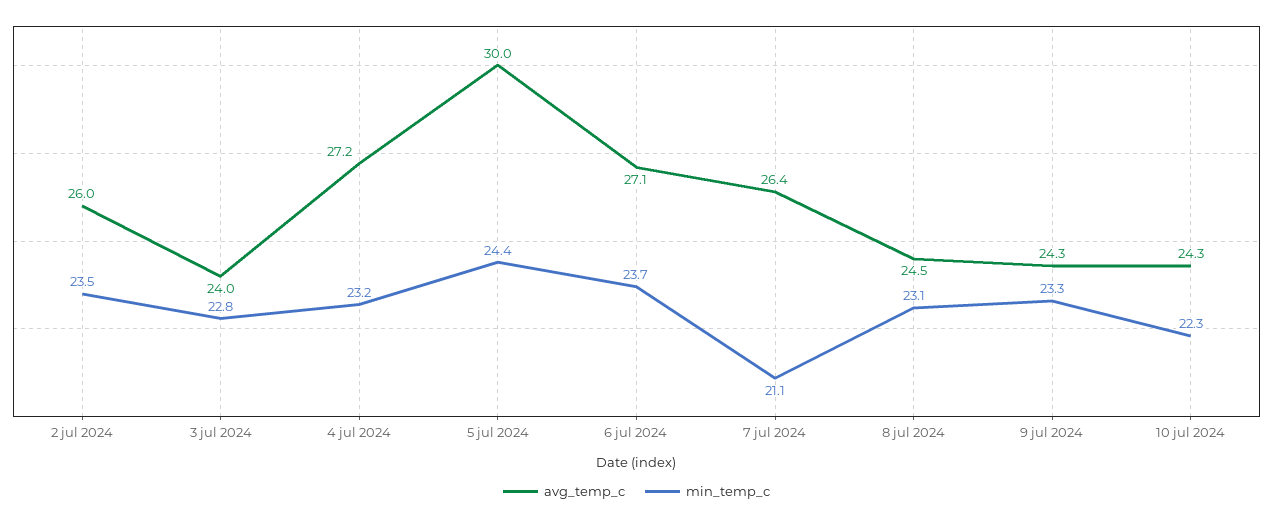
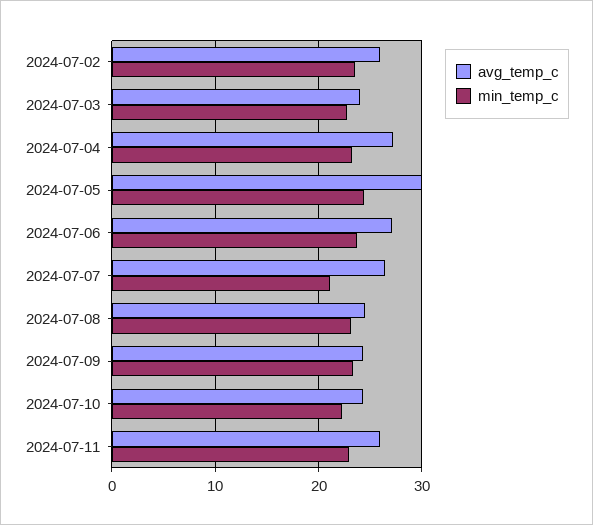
avg_temp_c, 2024-07-11: none -> 26
min_temp_c, 2024-07-11: none -> 23

